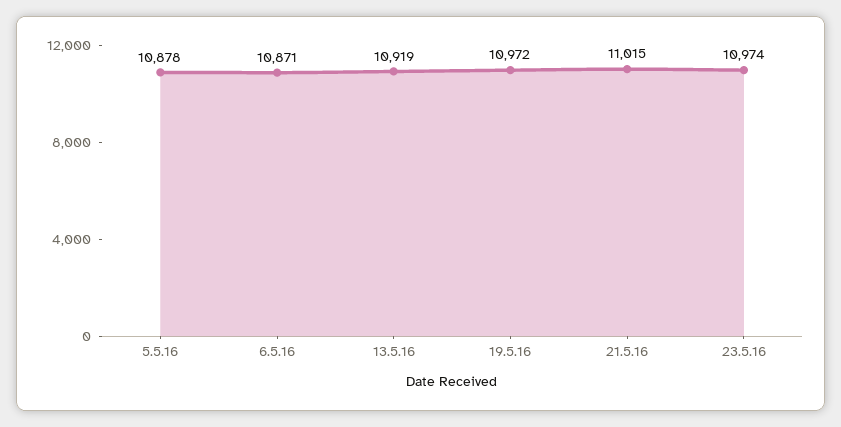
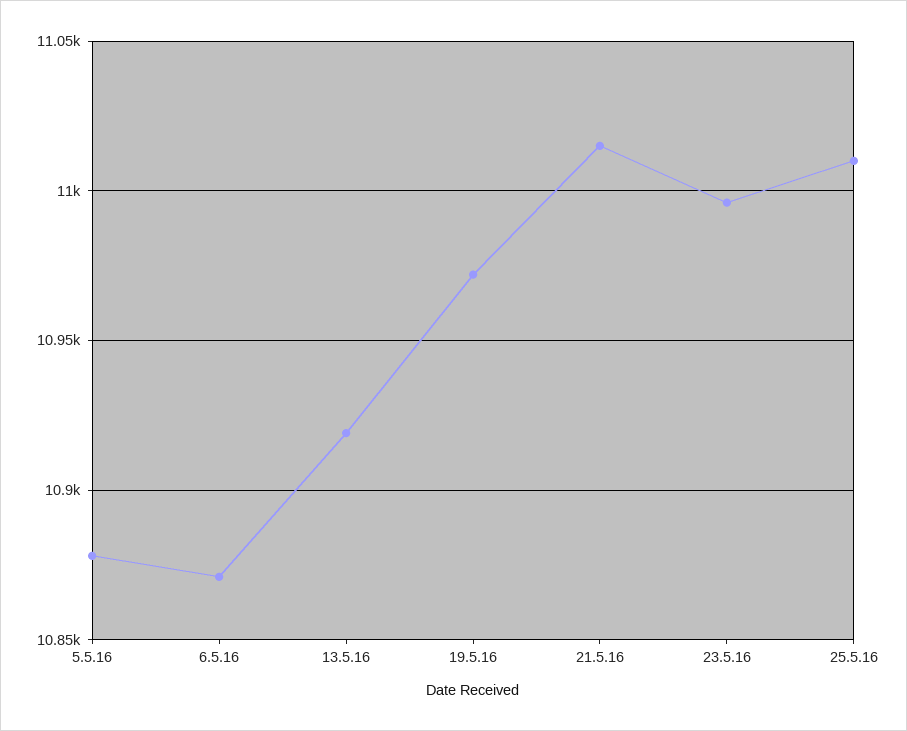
23.5.16: 10974 -> 10995
25.5.16: none -> 11010

